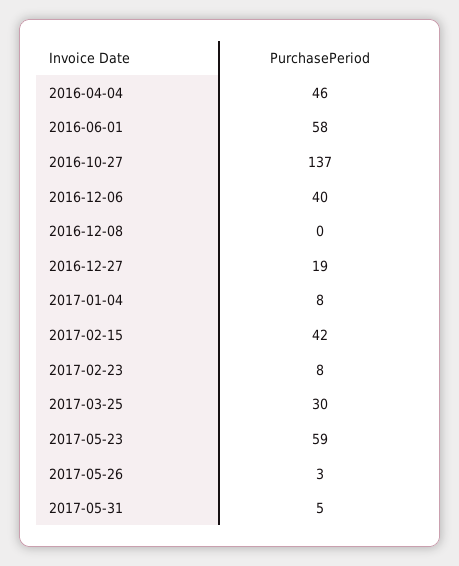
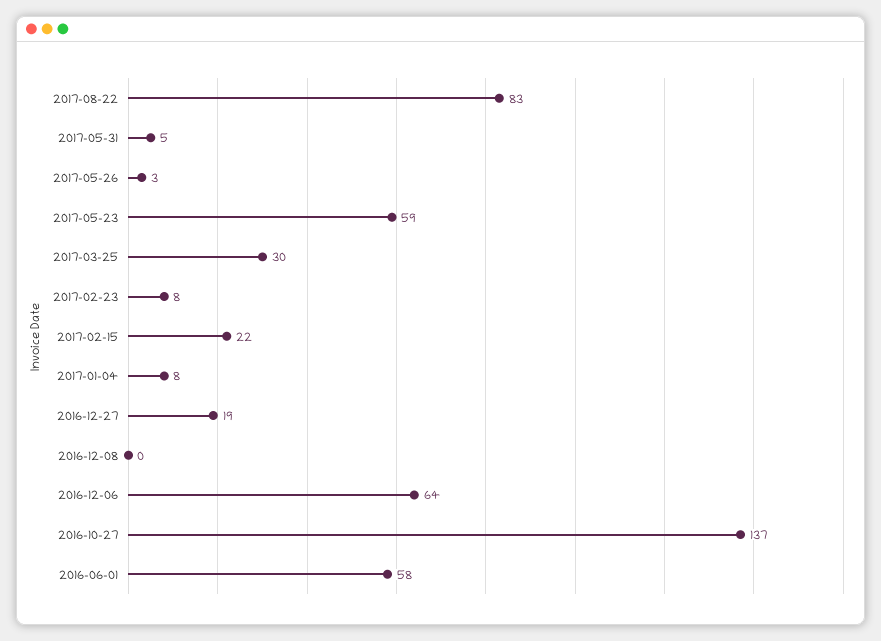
2016-04-04: 46 -> none
2016-12-06: 40 -> 64
2017-02-15: 42 -> 22
2017-08-22: none -> 83

